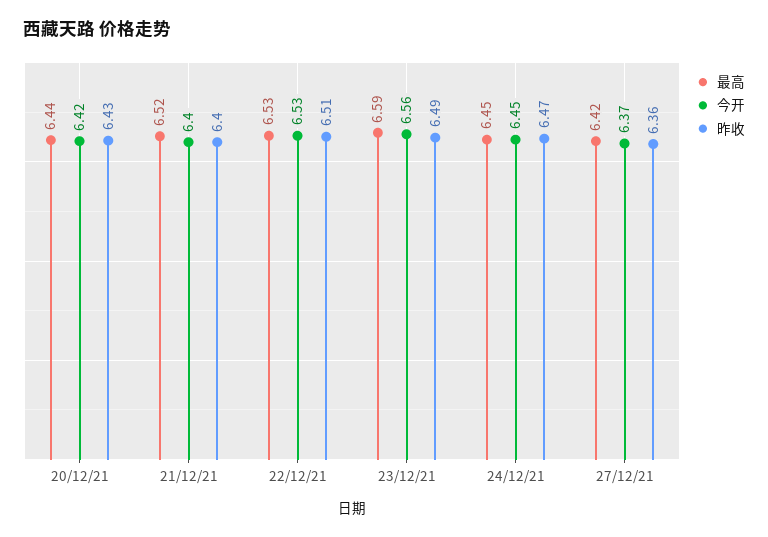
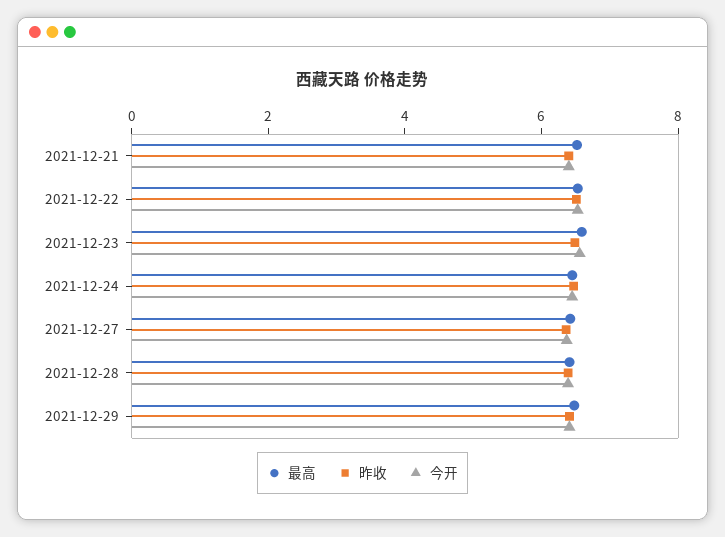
最高, 20/12/21: 6.44 -> none
今开, 20/12/21: 6.42 -> none
昨收, 20/12/21: 6.43 -> none
最高, 2021-12-28: none -> 6.5
昨收, 2021-12-28: none -> 6.5
今开, 2021-12-28: none -> 6.5
最高, 2021-12-29: none -> 6.5
昨收, 2021-12-29: none -> 6.5
今开, 2021-12-29: none -> 6.5

